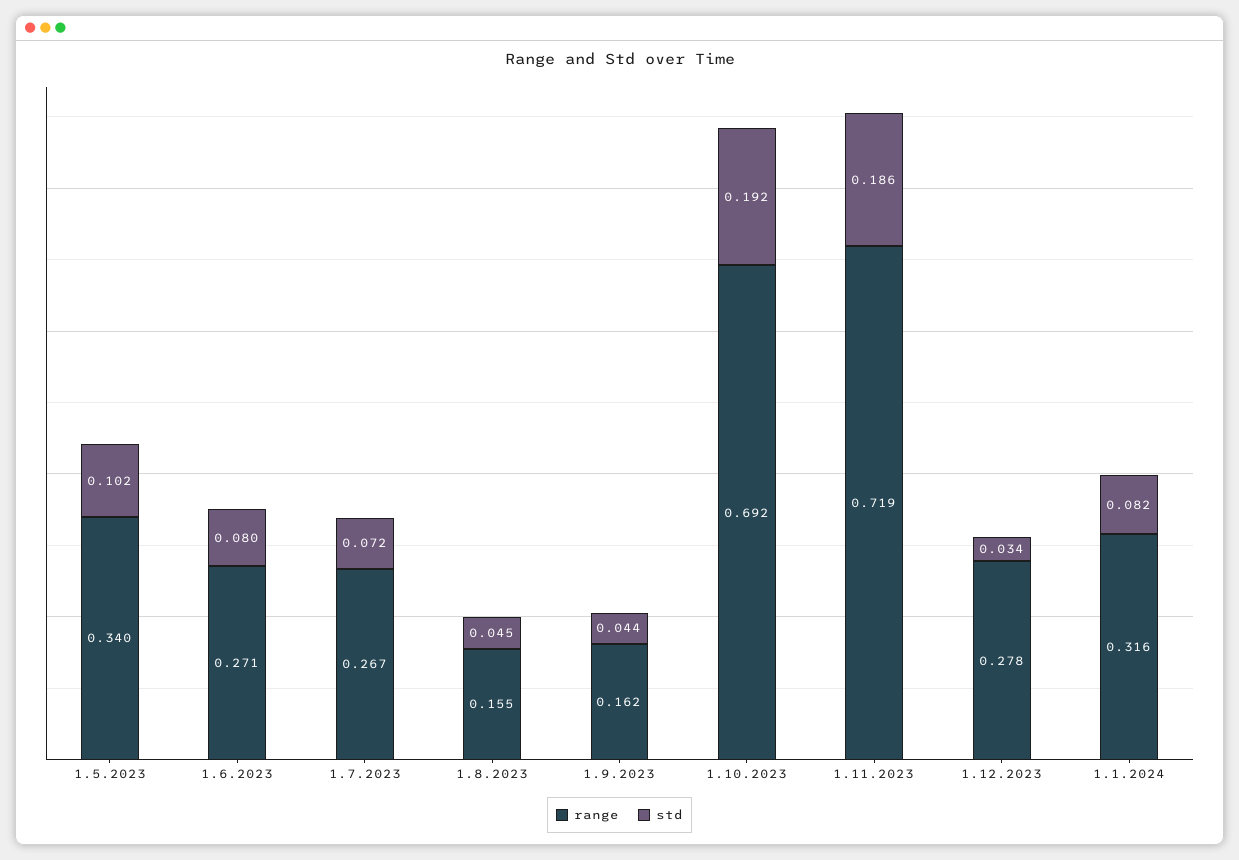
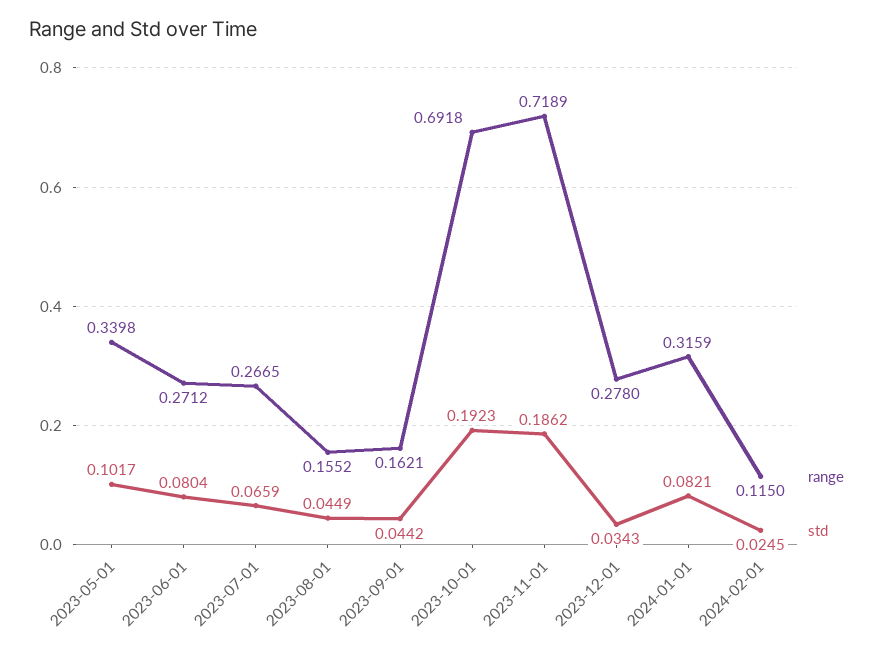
std, 1.7.2023: 0.072 -> 0.0659
range, 2024-02-01: none -> 0.115
std, 2024-02-01: none -> 0.0245

